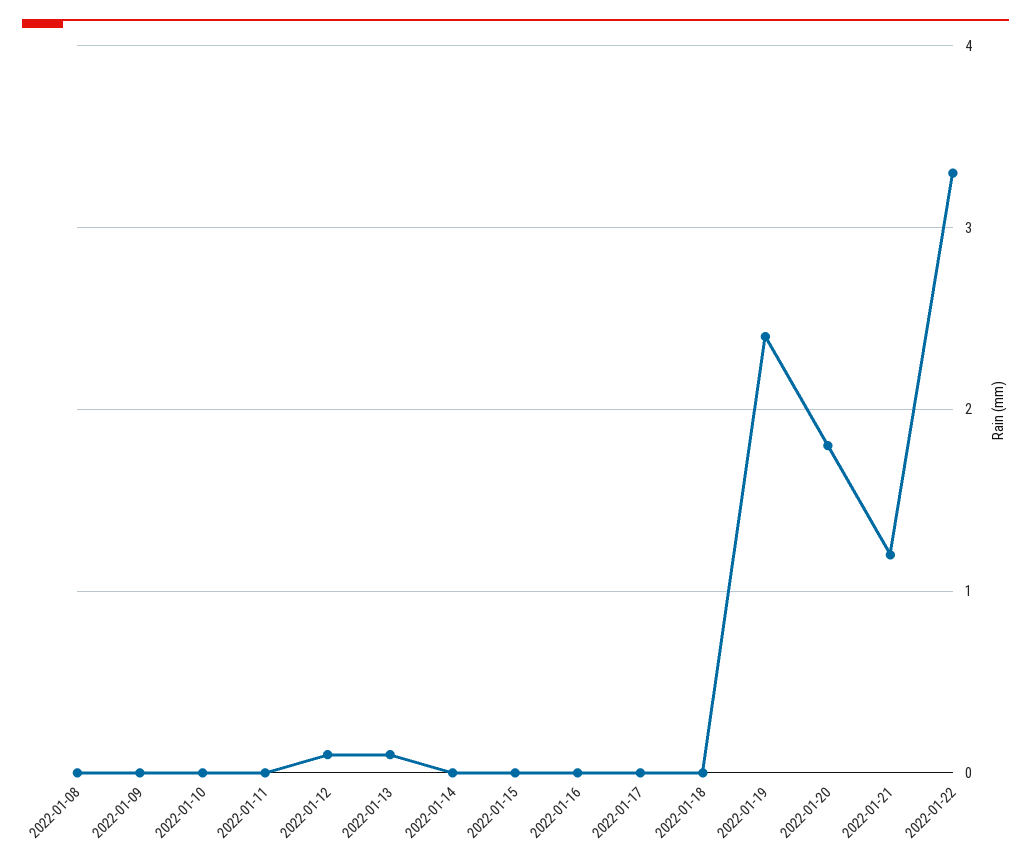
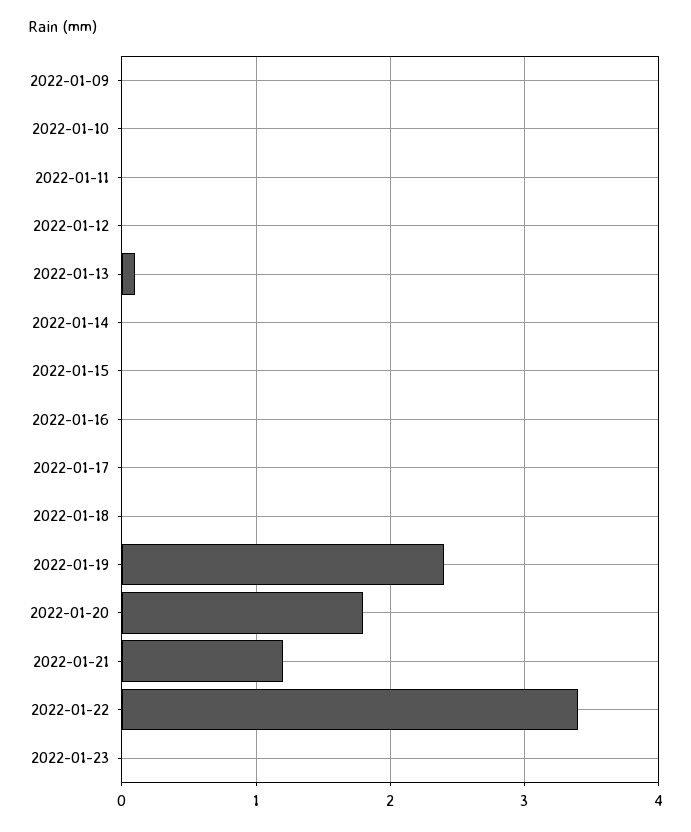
2022-01-08: 0 -> none
2022-01-12: 0.1 -> 0
2022-01-22: 3.3 -> 3.4
2022-01-23: none -> 0

